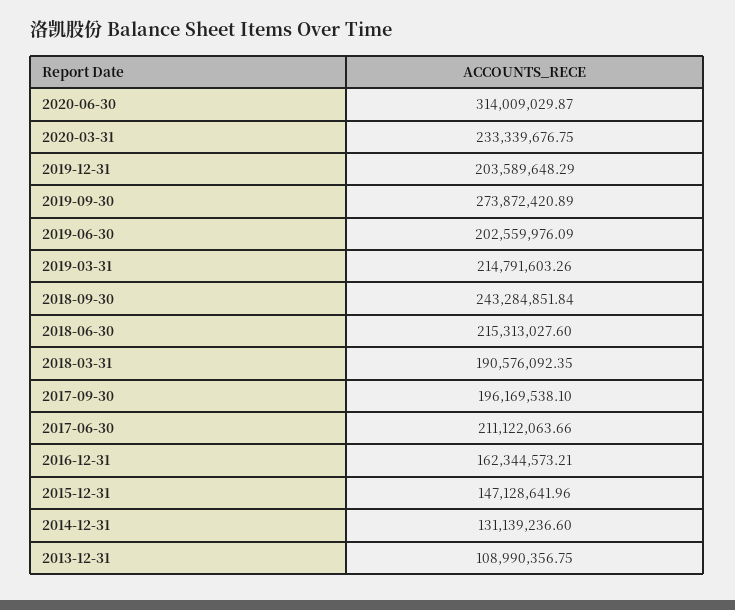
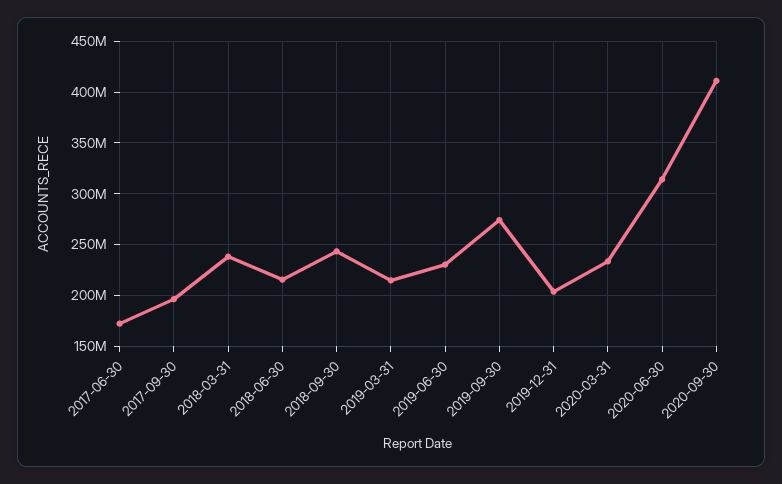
2019-06-30: 202559976.09 -> 230000000
2018-03-31: 190576092.35 -> 240000000
2017-06-30: 211122063.66 -> 170000000
2016-12-31: 162344573.21 -> none
2015-12-31: 147128641.96 -> none
2014-12-31: 131139236.6 -> none
2013-12-31: 108990356.75 -> none
2020-09-30: none -> 410000000

